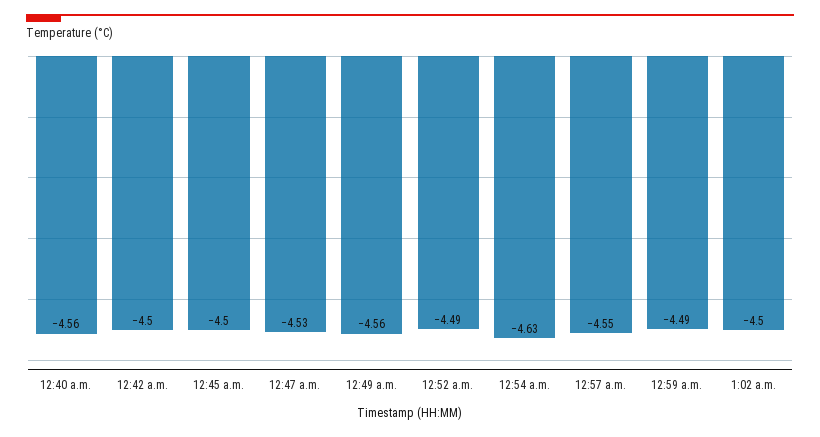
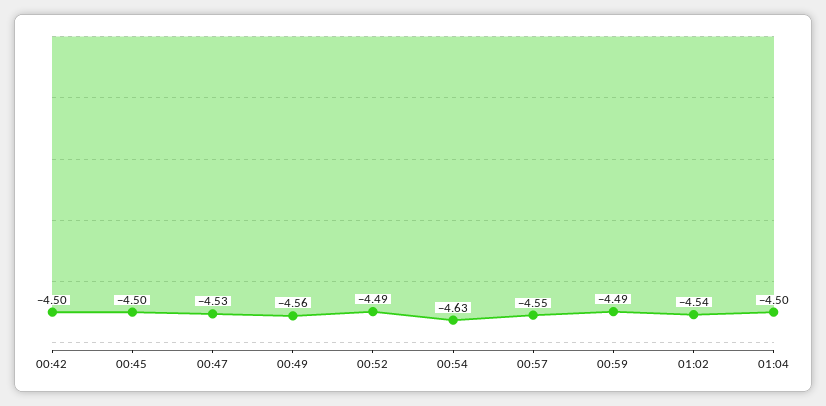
12:40 a.m.: -4.56 -> none
1:02 a.m.: -4.5 -> -4.54
01:04: none -> -4.5

